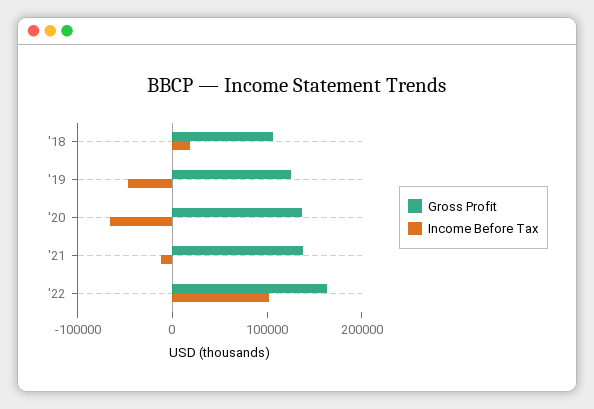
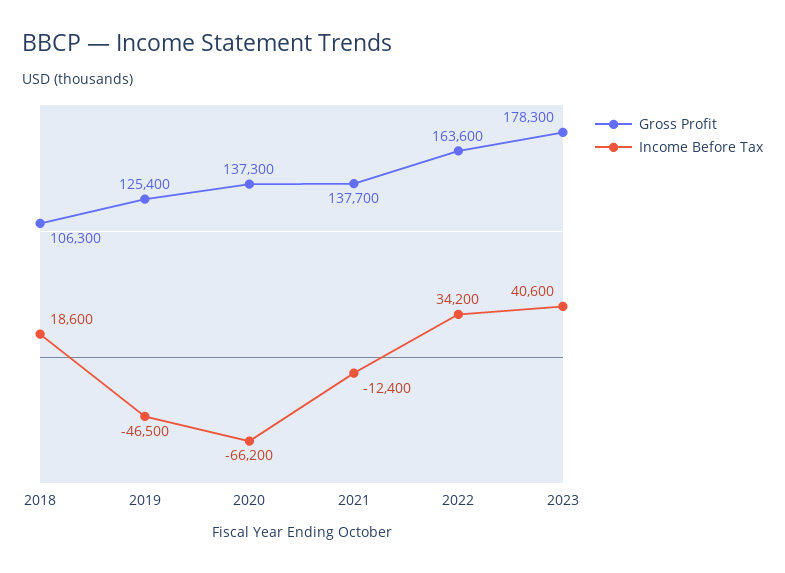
Income Before Tax, '22: 100000 -> 34200
Gross Profit, 2023: none -> 178300
Income Before Tax, 2023: none -> 40600

